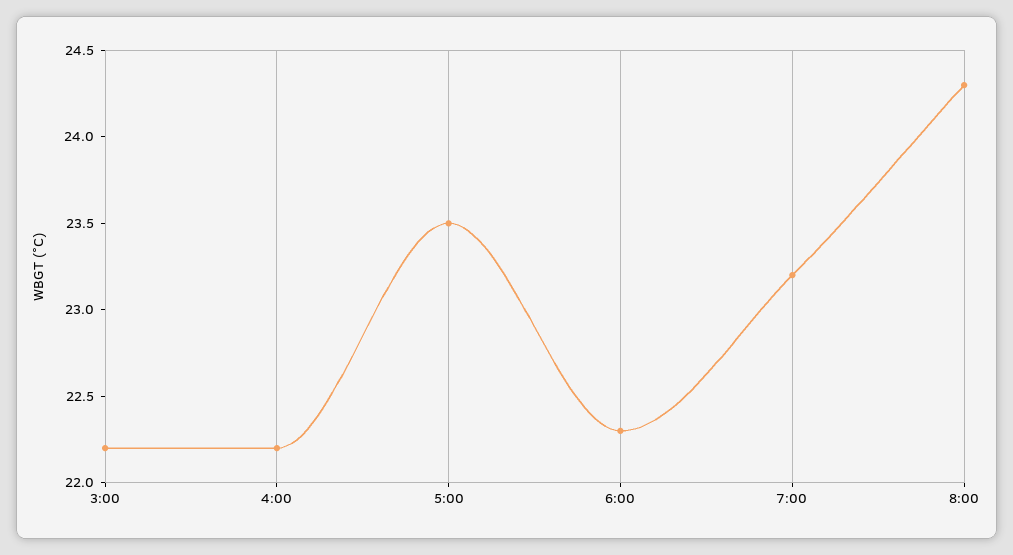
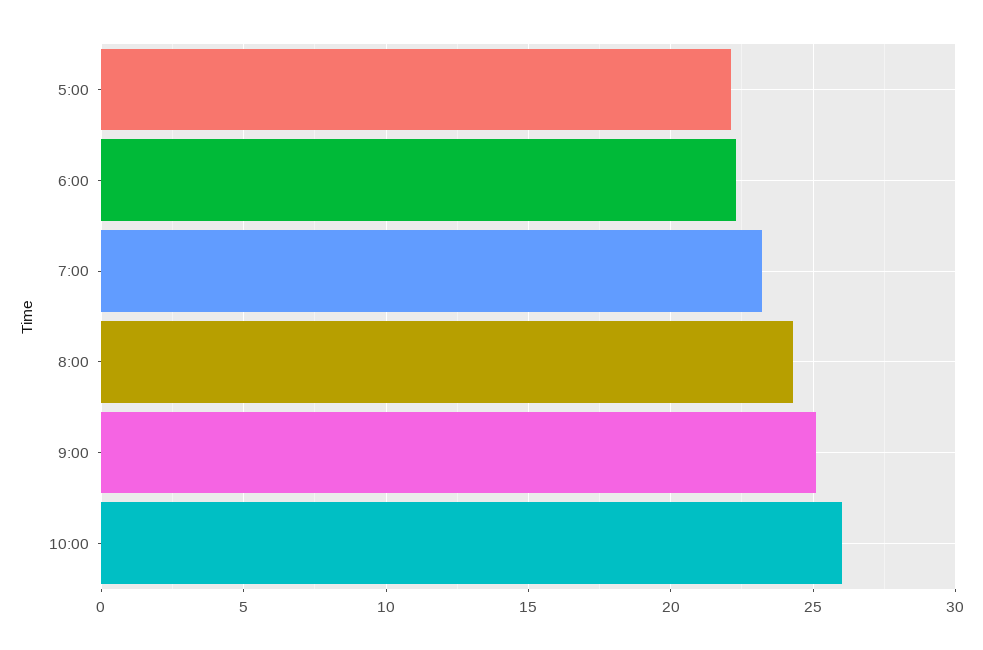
3:00: 22.2 -> none
4:00: 22.2 -> none
5:00: 23.5 -> 22
9:00: none -> 25
10:00: none -> 26

